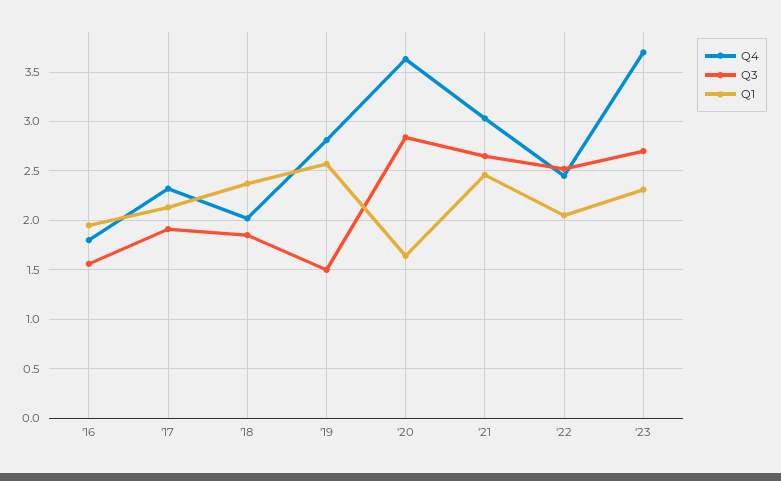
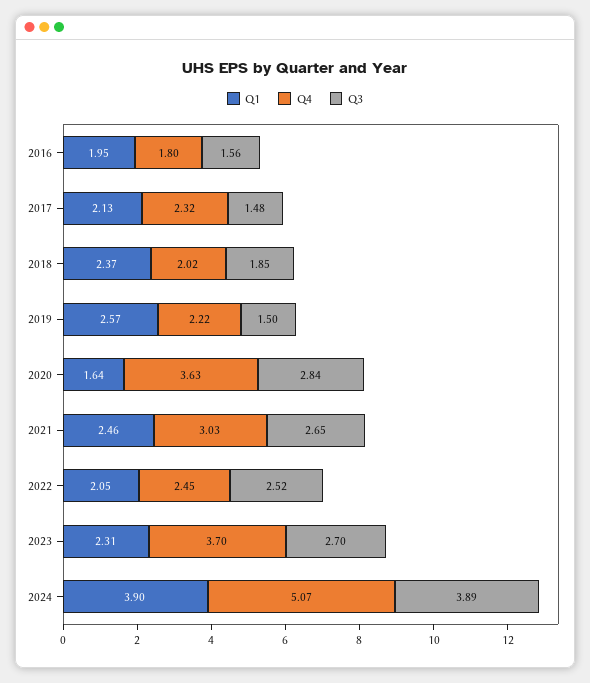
Q3, '17: 1.9 -> 1.48
Q4, '19: 2.8 -> 2.22
Q1, 2024: none -> 3.9
Q4, 2024: none -> 5.07
Q3, 2024: none -> 3.89

